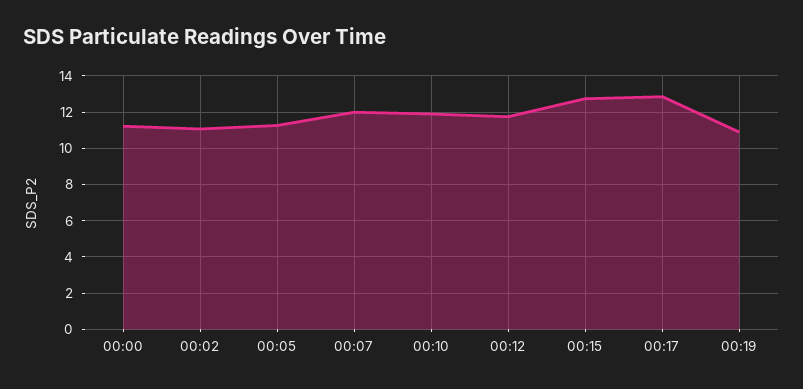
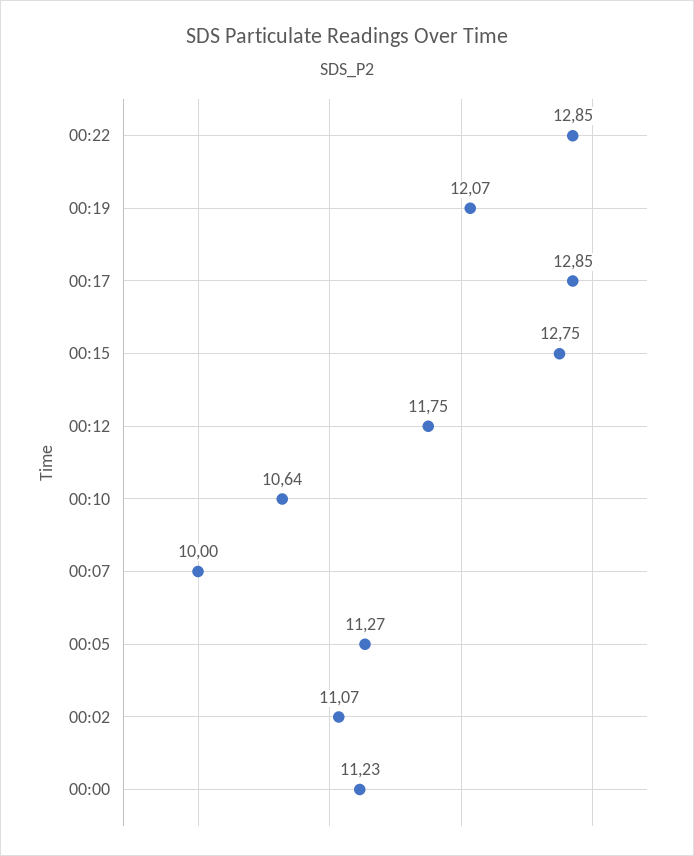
00:07: 12 -> 10
00:10: 12 -> 10.64
00:19: 11 -> 12.07
00:22: none -> 12.85

